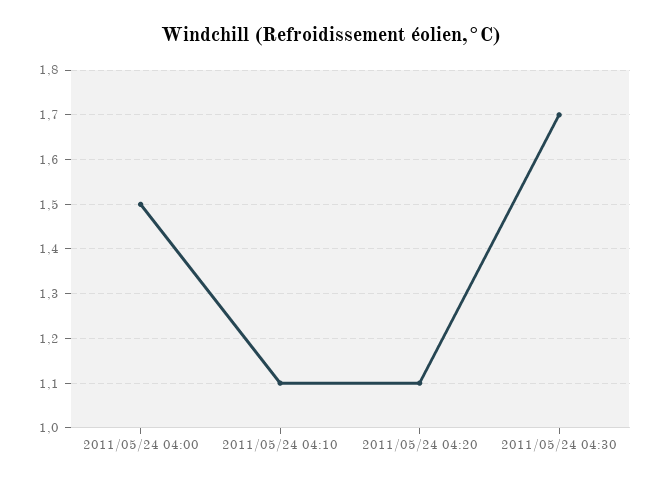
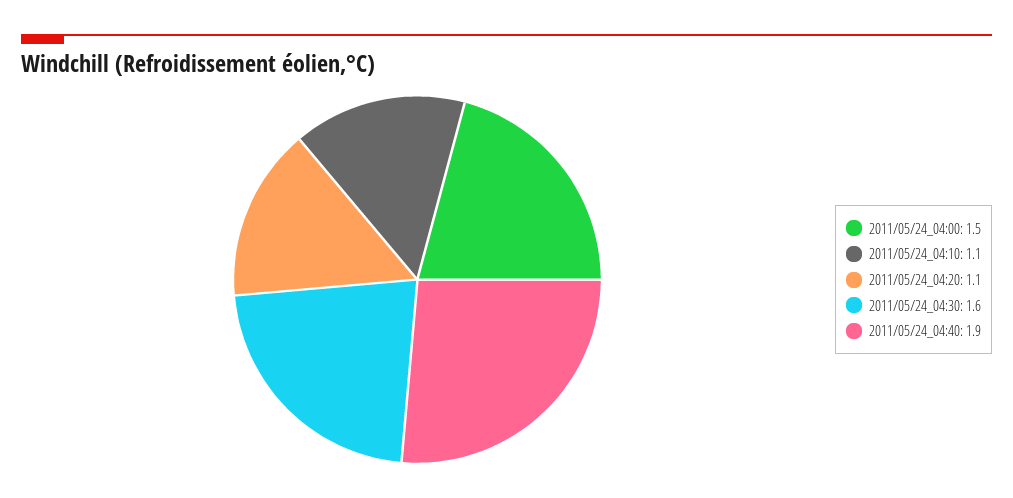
2011/05/24 04:30: 1.7 -> 1.6
2011/05/24_04:40: none -> 1.9

